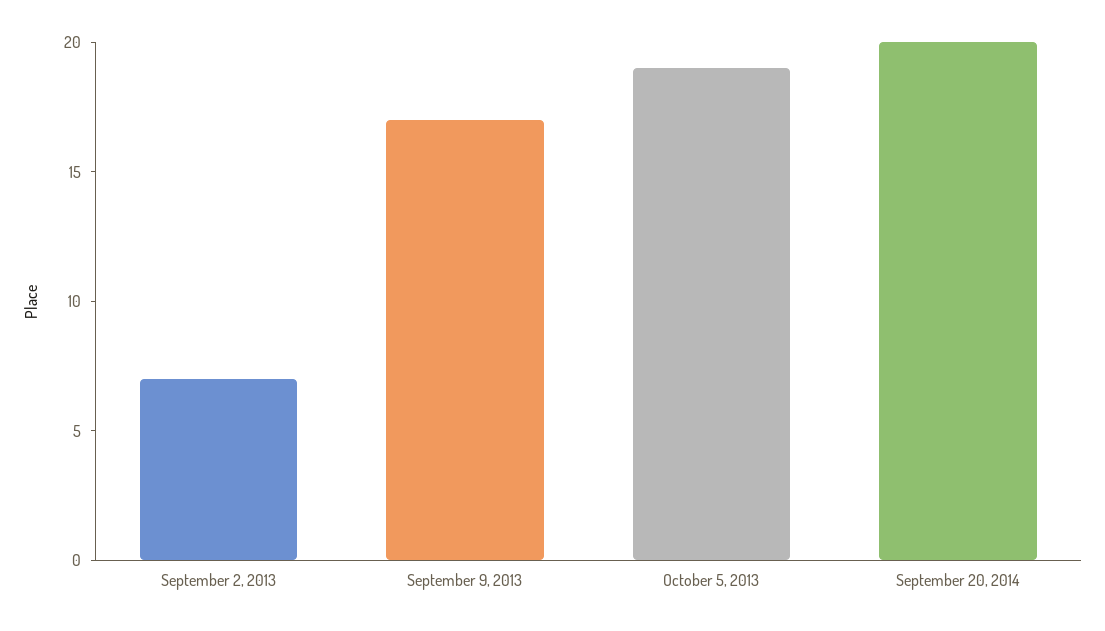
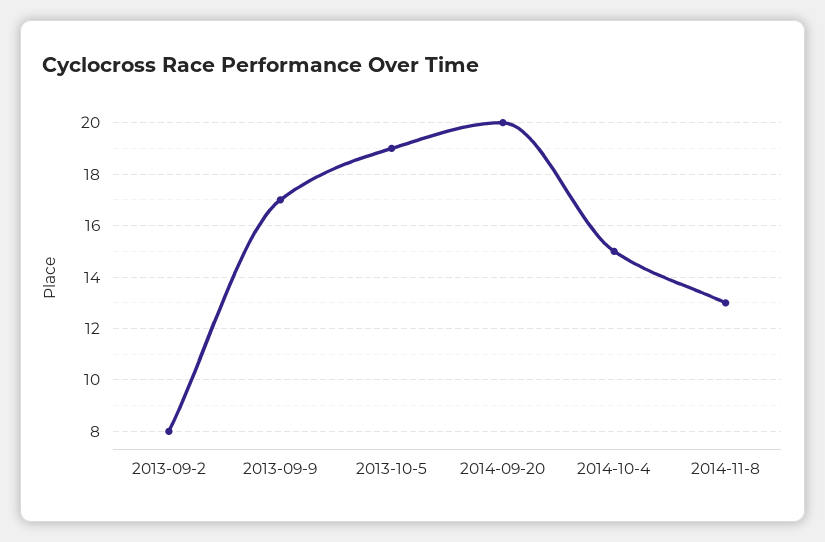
September 2, 2013: 7 -> 8
2014-10-4: none -> 15
2014-11-8: none -> 13

